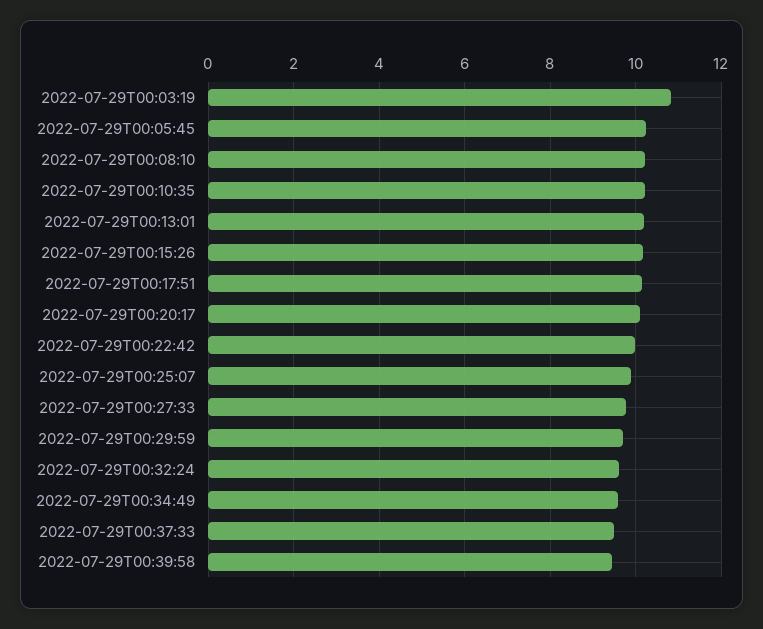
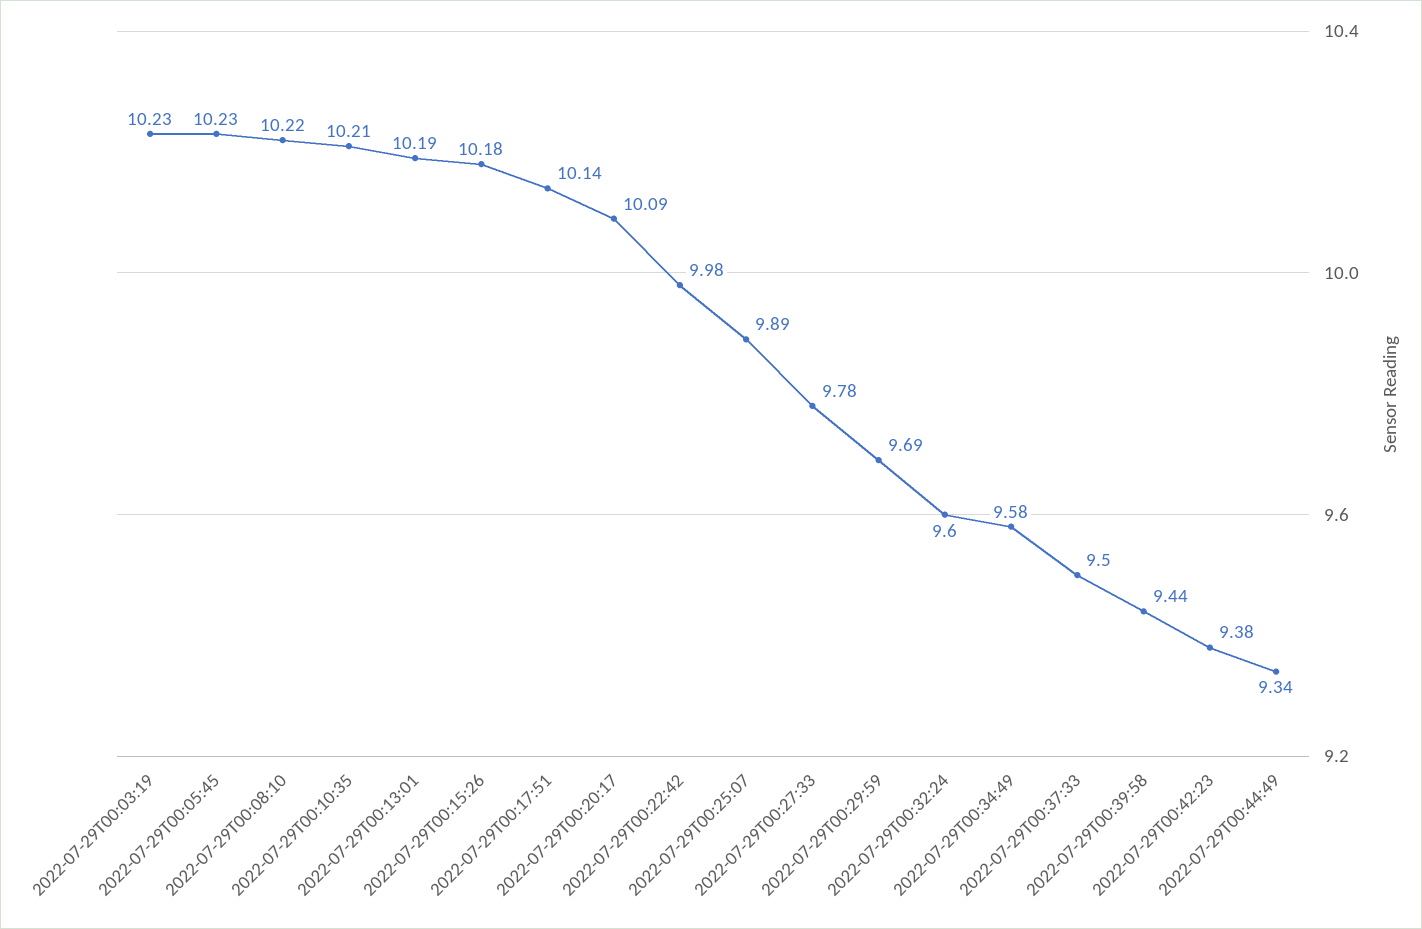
2022-07-29T00:03:19: 10.8 -> 10.23
2022-07-29T00:42:23: none -> 9.38
2022-07-29T00:44:49: none -> 9.34

